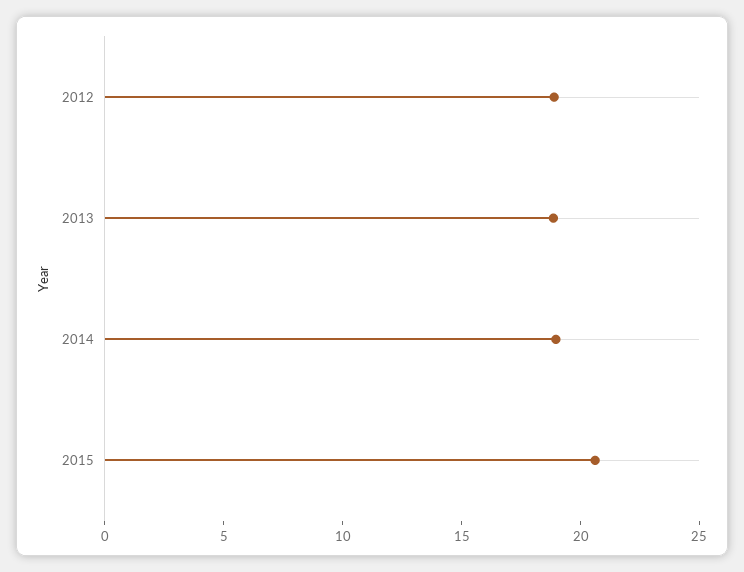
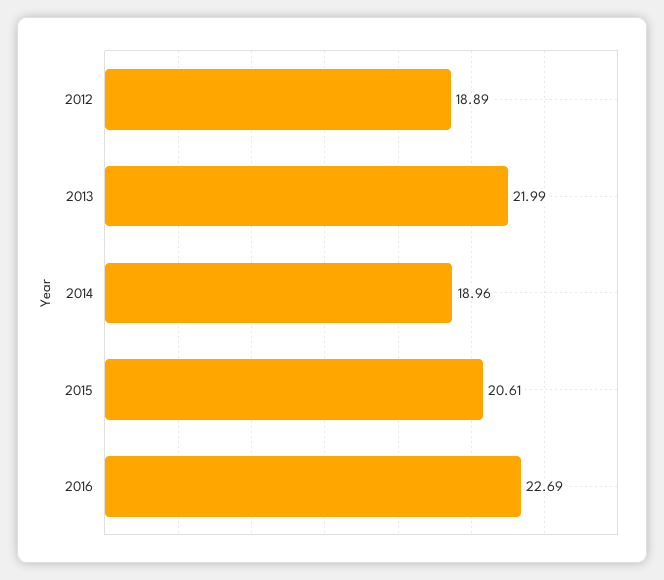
2013: 19 -> 21.99
2016: none -> 22.69

